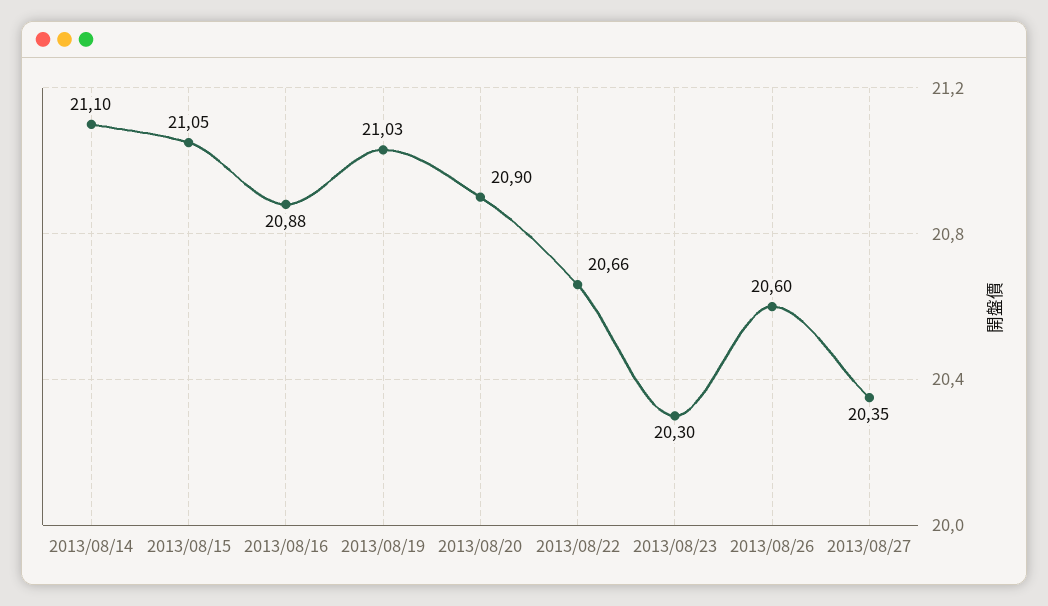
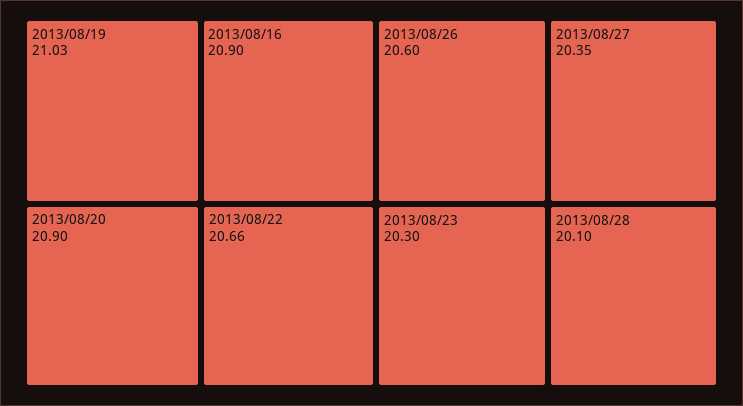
2013/08/14: 21.1 -> none
2013/08/15: 21.05 -> none
2013/08/16: 20.88 -> 20.9
2013/08/28: none -> 20.1

